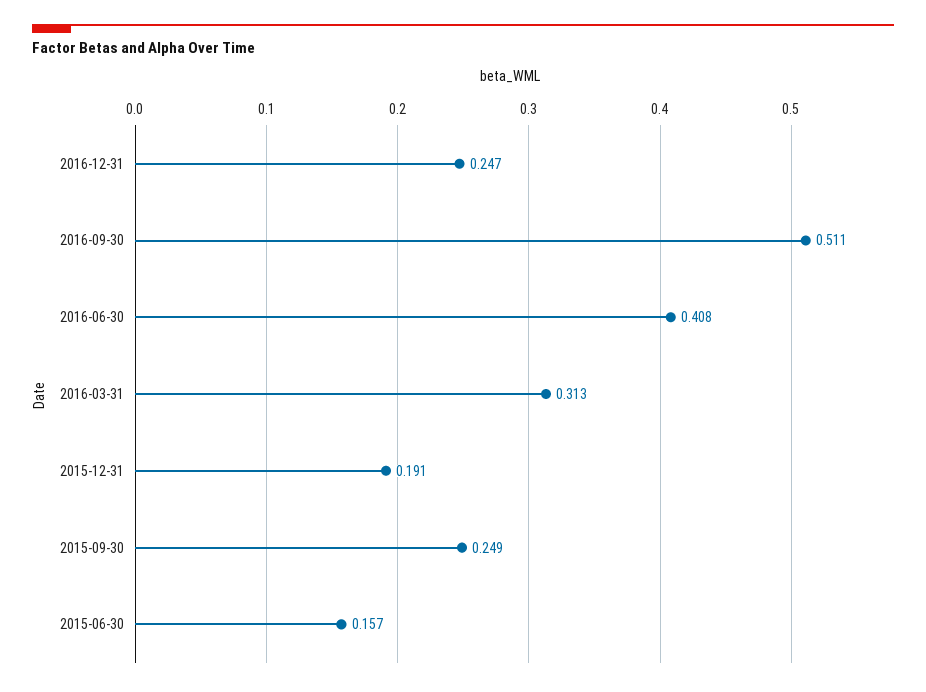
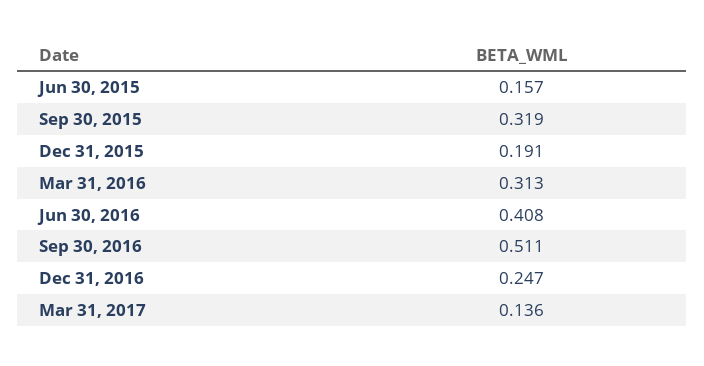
2015-09-30: 0.249 -> 0.319
Mar 31, 2017: none -> 0.136

